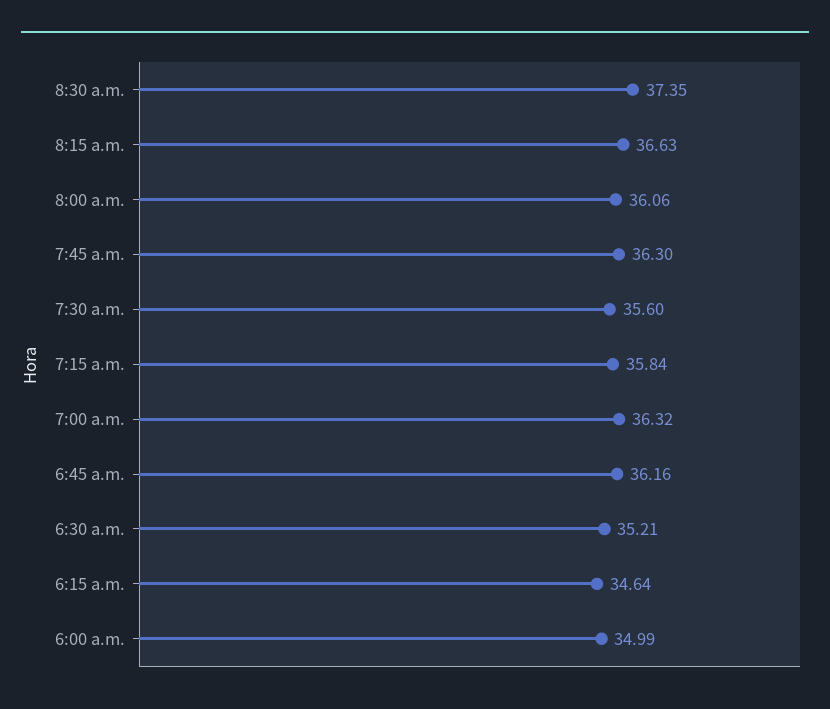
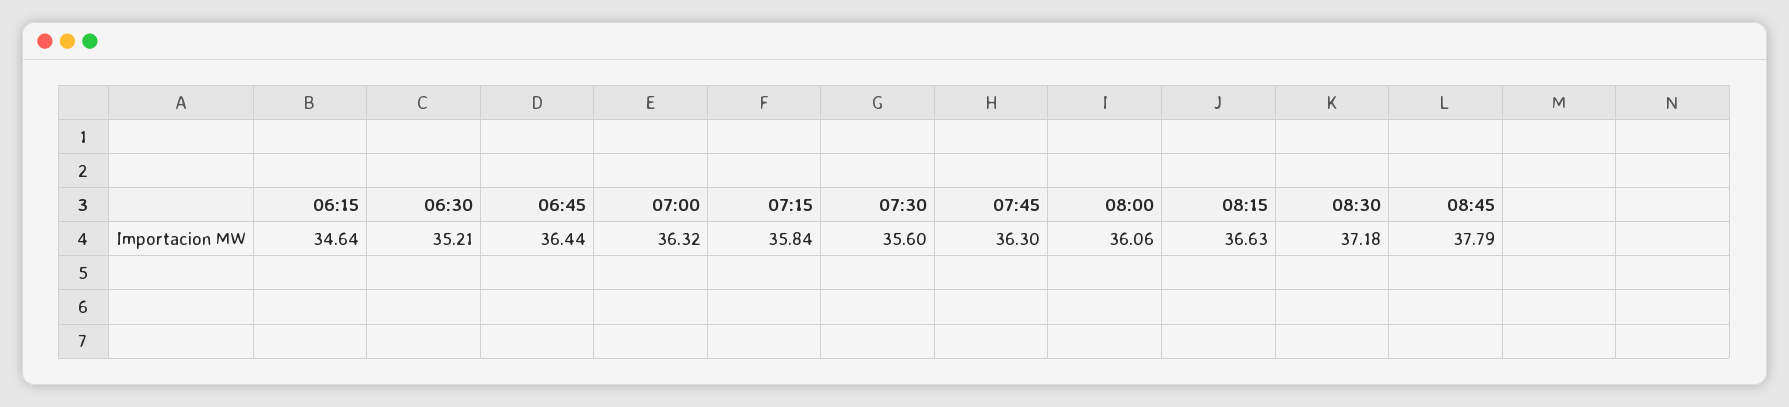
8:30 a.m.: 37.35 -> 37.18
6:45 a.m.: 36.16 -> 36.44
6:00 a.m.: 34.99 -> none
08:45: none -> 37.79

